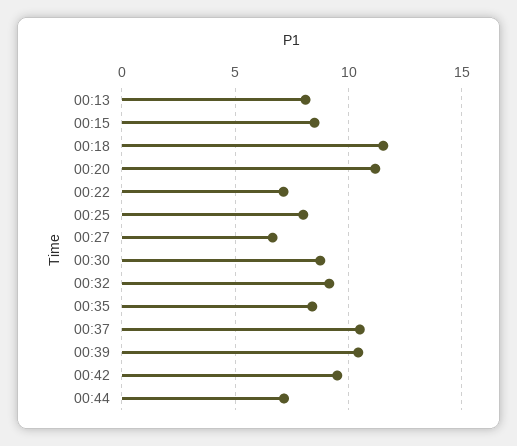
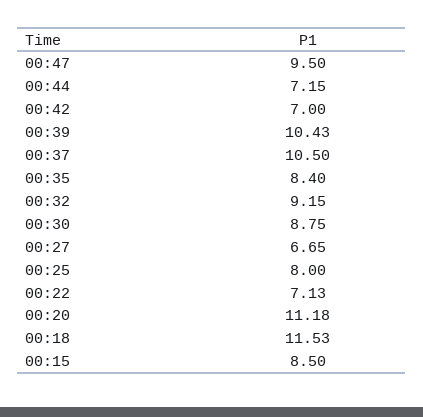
00:13: 8 -> none
00:42: 9.5 -> 7
00:47: none -> 9.5

